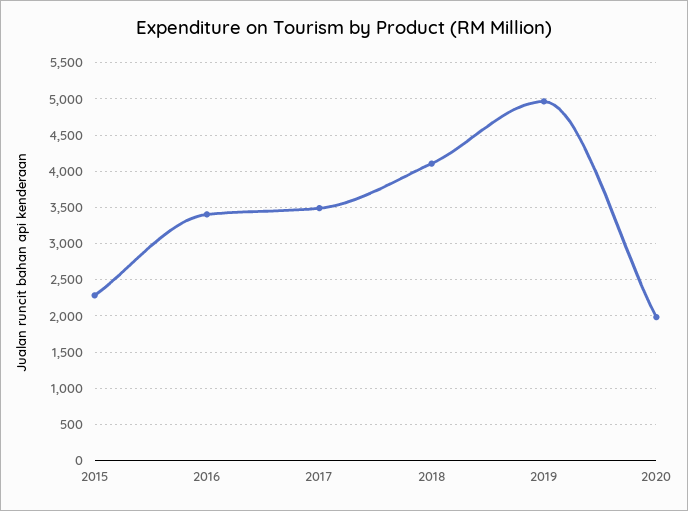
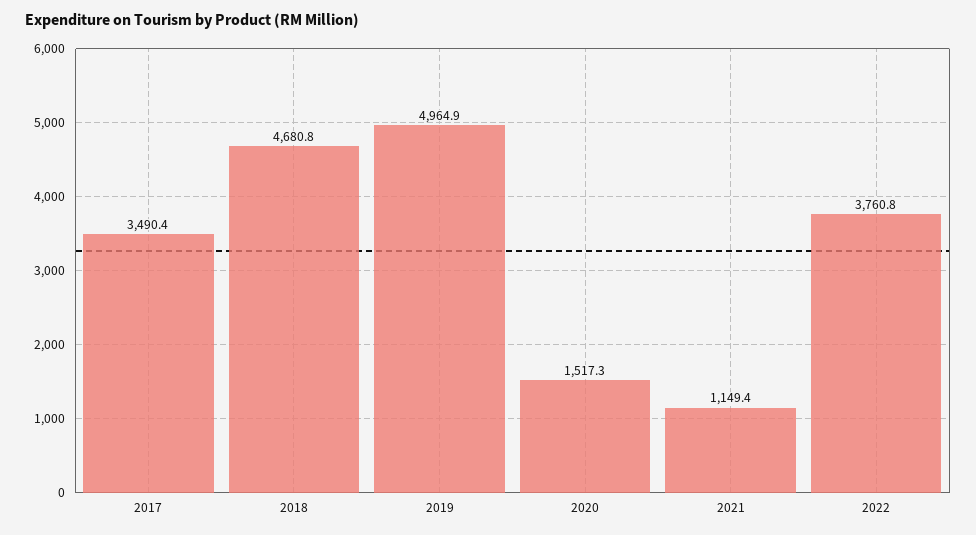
2015: 2300 -> none
2016: 3400 -> none
2018: 4100 -> 4680.8
2020: 2000 -> 1517.3
2021: none -> 1149.4
2022: none -> 3760.8

